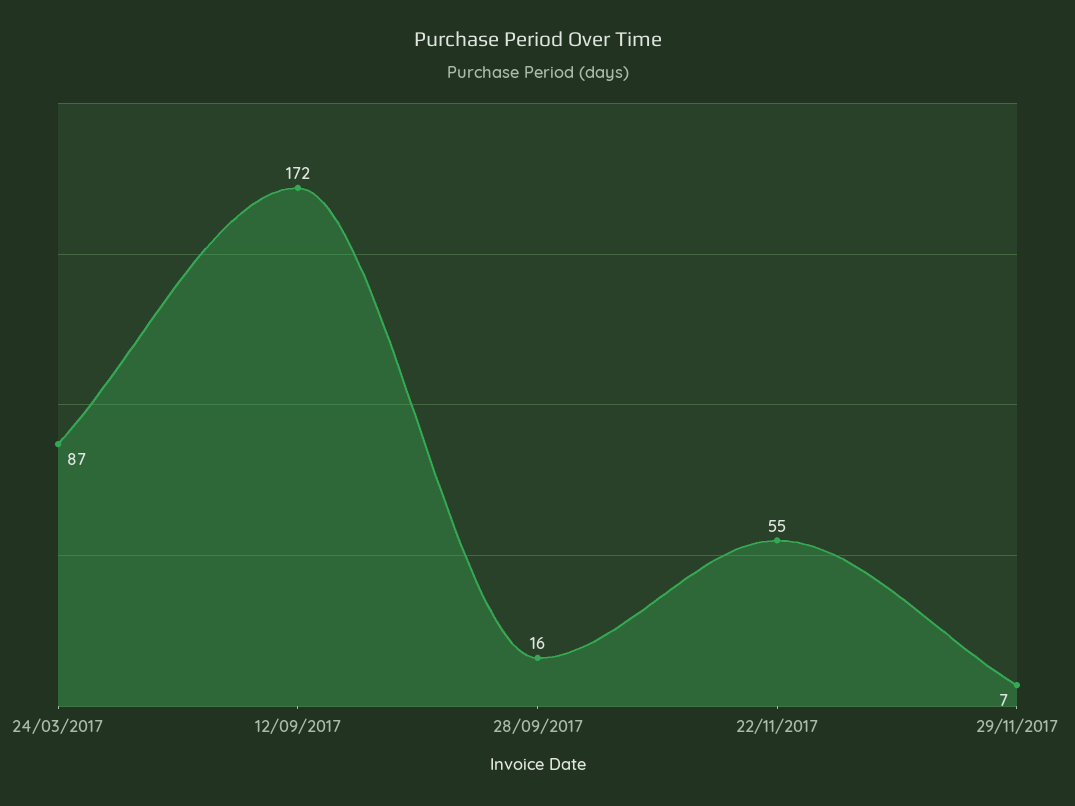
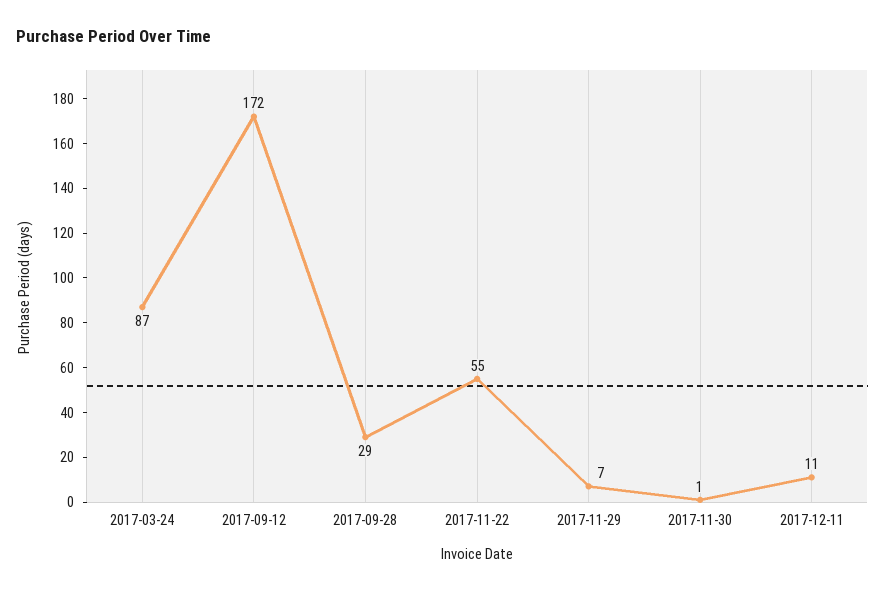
28/09/2017: 16 -> 29
2017-11-30: none -> 1
2017-12-11: none -> 11

